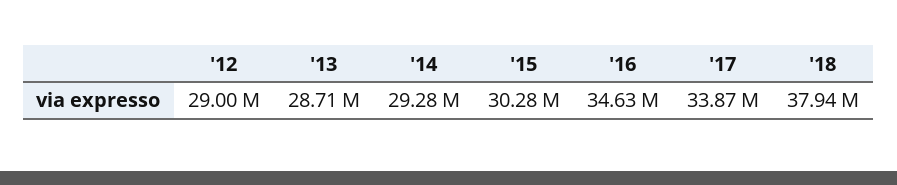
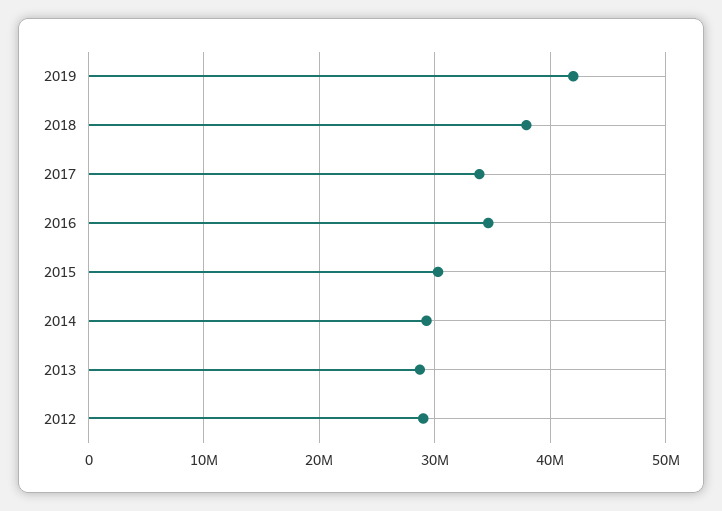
2019: none -> 42000000

